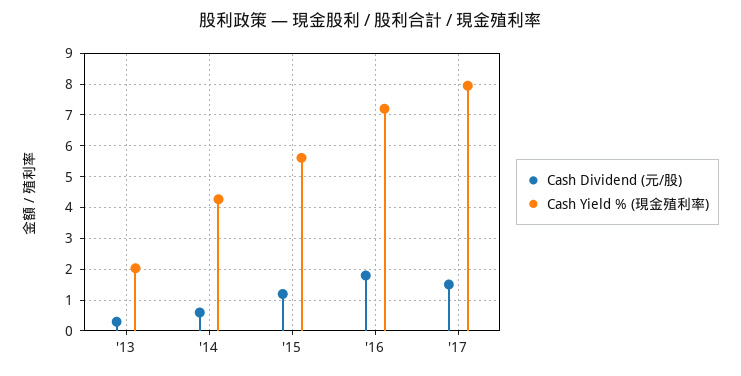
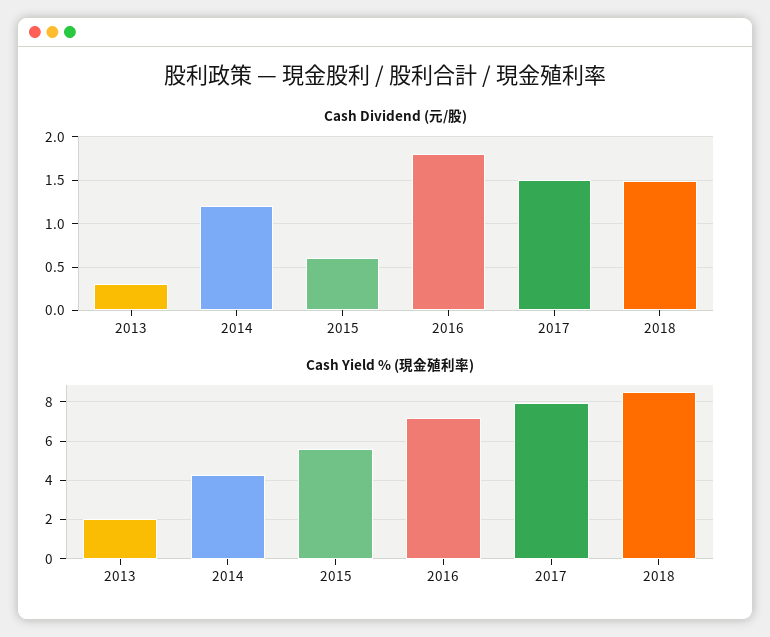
Cash Dividend (元/股), '14: 0.6 -> 1.2
Cash Dividend (元/股), '15: 1.2 -> 0.6
Cash Dividend (元/股), 2018: none -> 1.5
Cash Yield % (現金殖利率), 2018: none -> 8.5

